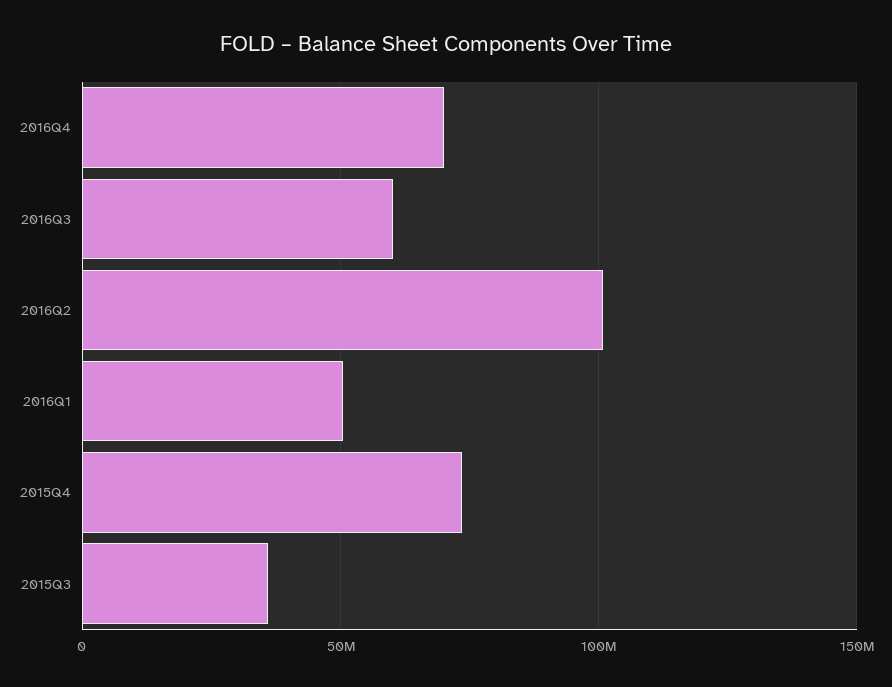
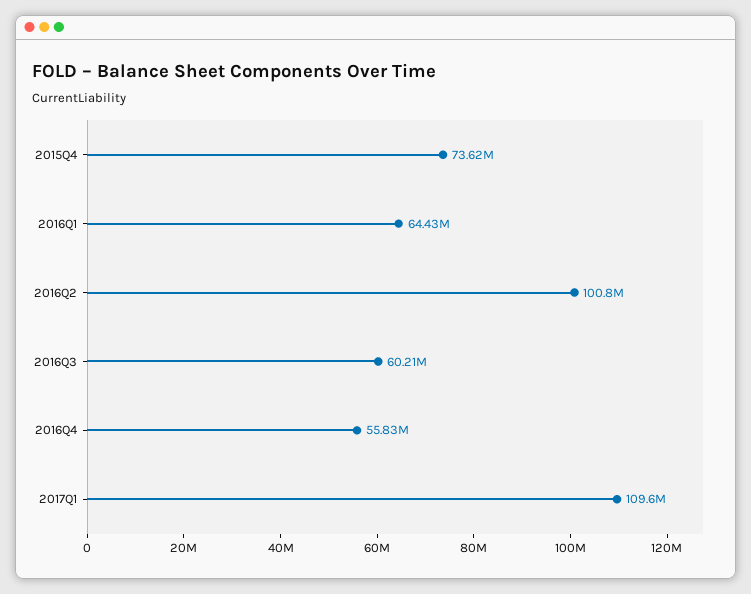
2016Q4: 70000000 -> 55830000
2016Q1: 50000000 -> 64430000
2015Q3: 35000000 -> none
2017Q1: none -> 109600000

